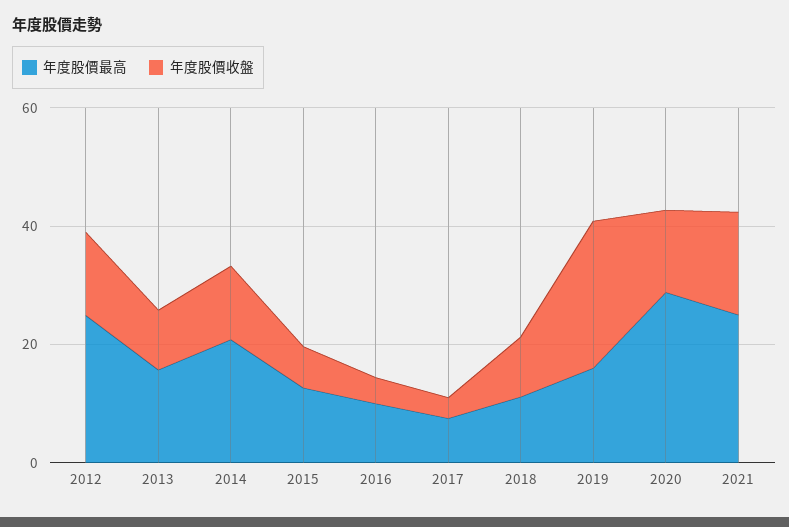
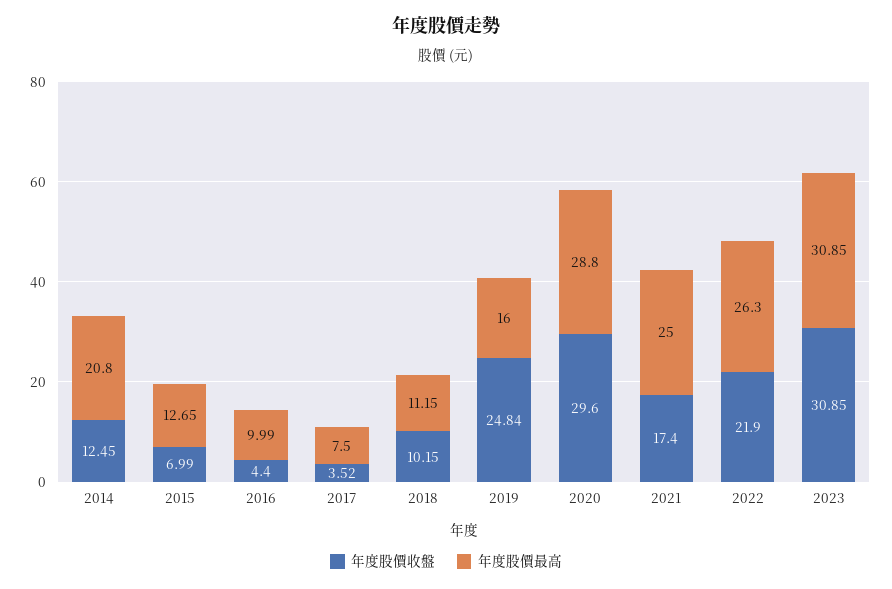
年度股價最高, 2012: 25 -> none
年度股價收盤, 2012: 15 -> none
年度股價最高, 2013: 15 -> none
年度股價收盤, 2013: 10 -> none
年度股價收盤, 2020: 15 -> 29.6
年度股價收盤, 2022: none -> 21.9
年度股價最高, 2022: none -> 26.3
年度股價收盤, 2023: none -> 30.85
年度股價最高, 2023: none -> 30.85

